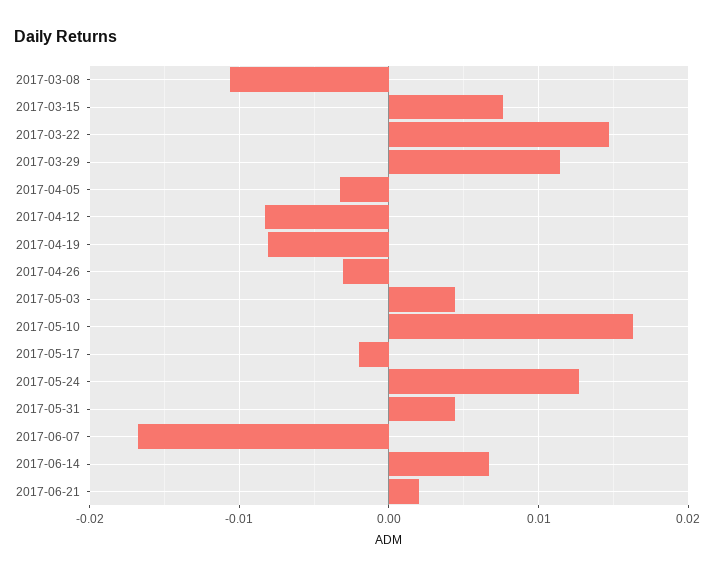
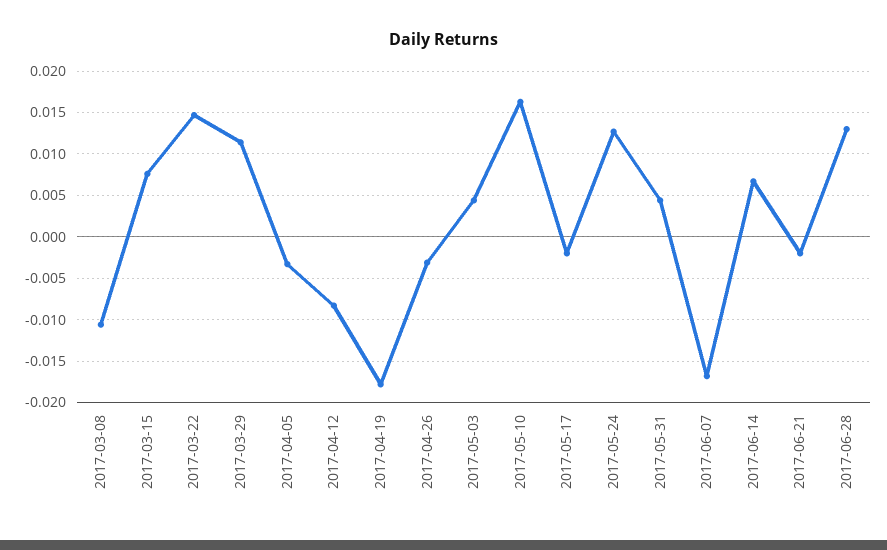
2017-04-19: -0.008 -> -0.018
2017-06-21: 0.002 -> -0.002
2017-06-28: none -> 0.013

